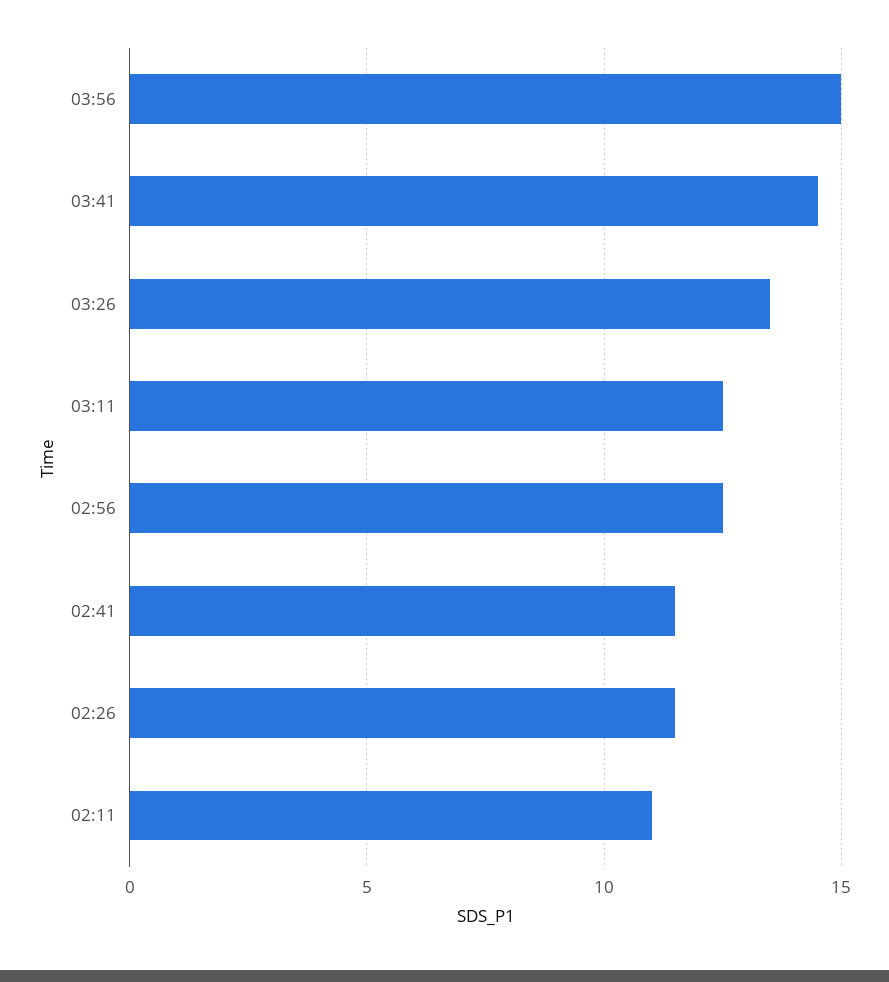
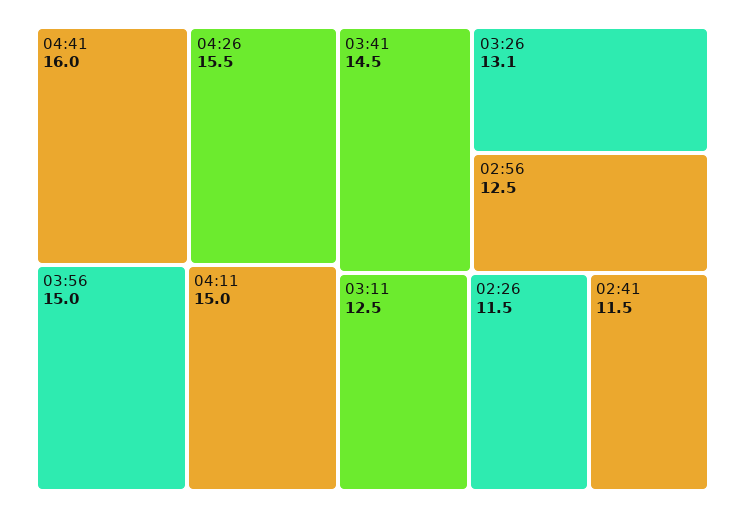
03:26: 13.5 -> 13.1
02:11: 11 -> none
04:41: none -> 16
04:26: none -> 15.5
04:11: none -> 15

